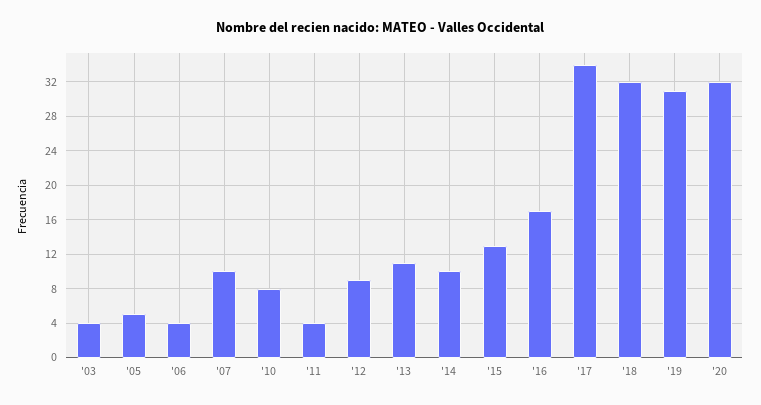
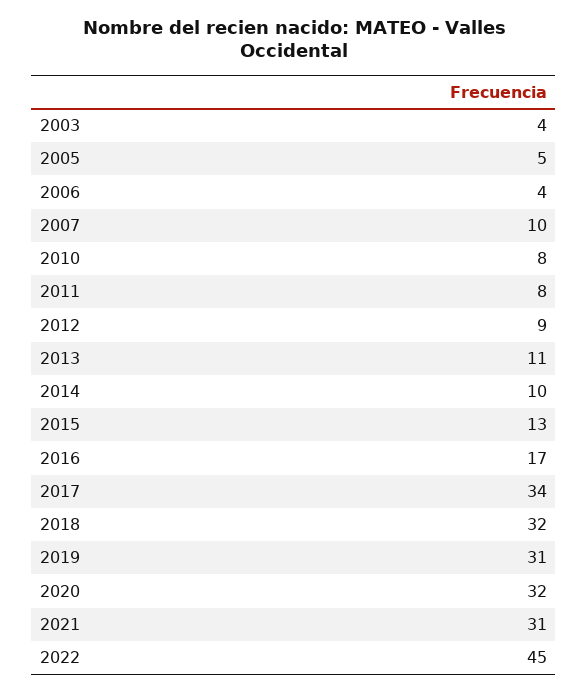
'11: 4 -> 8
2021: none -> 31
2022: none -> 45

